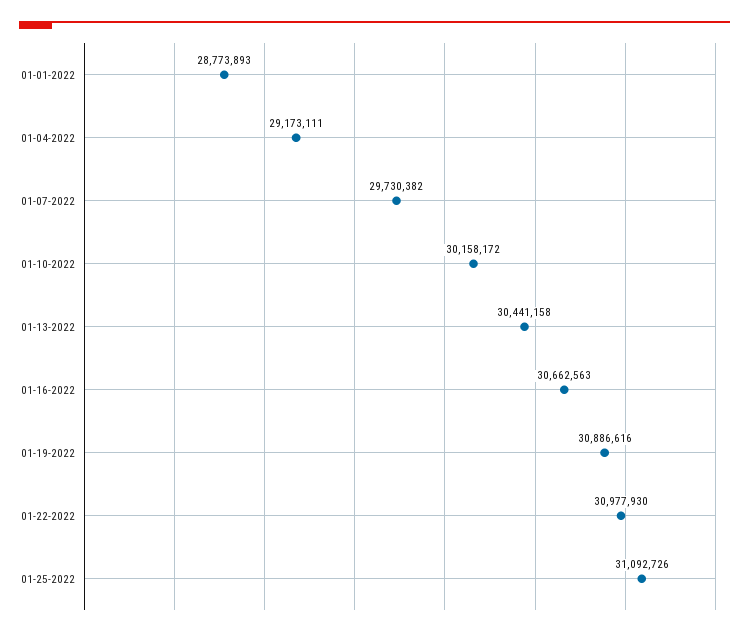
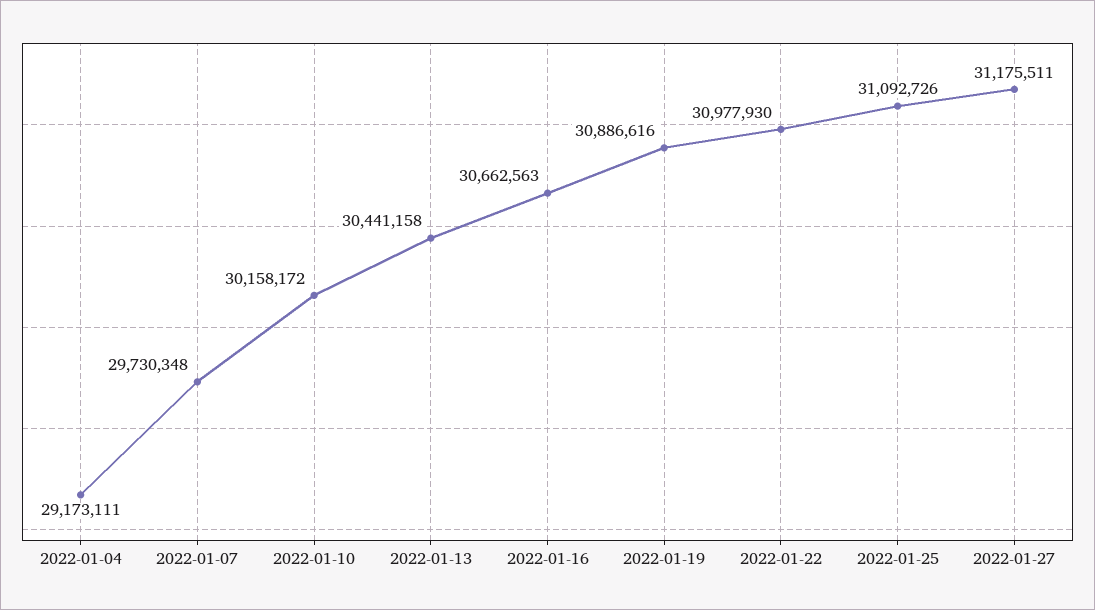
01-01-2022: 28773893 -> none
01-07-2022: 29730382 -> 29730348
2022-01-27: none -> 31175511

